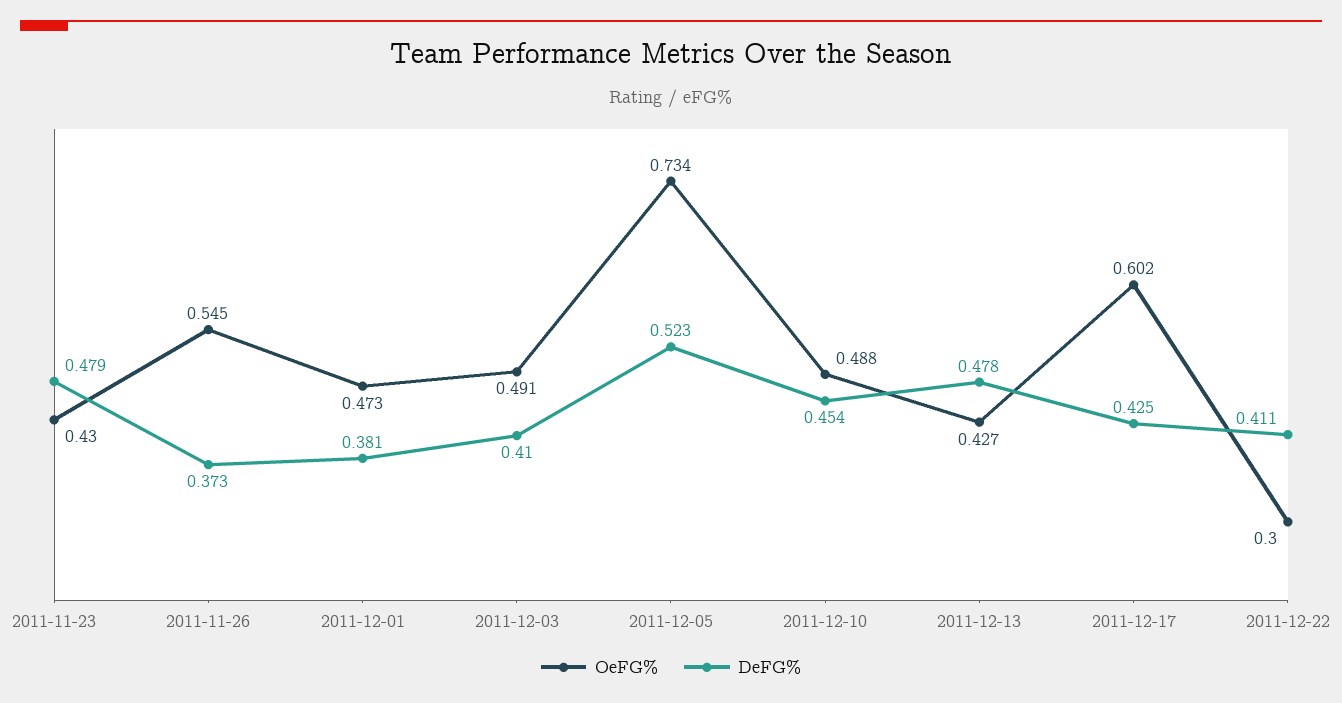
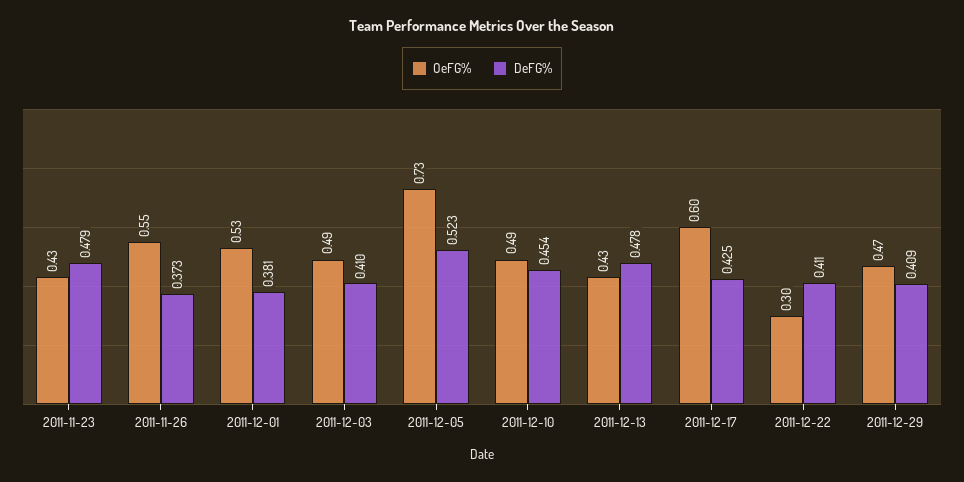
OeFG%, 2011-12-01: 0.473 -> 0.53
OeFG%, 2011-12-29: none -> 0.47
DeFG%, 2011-12-29: none -> 0.409

